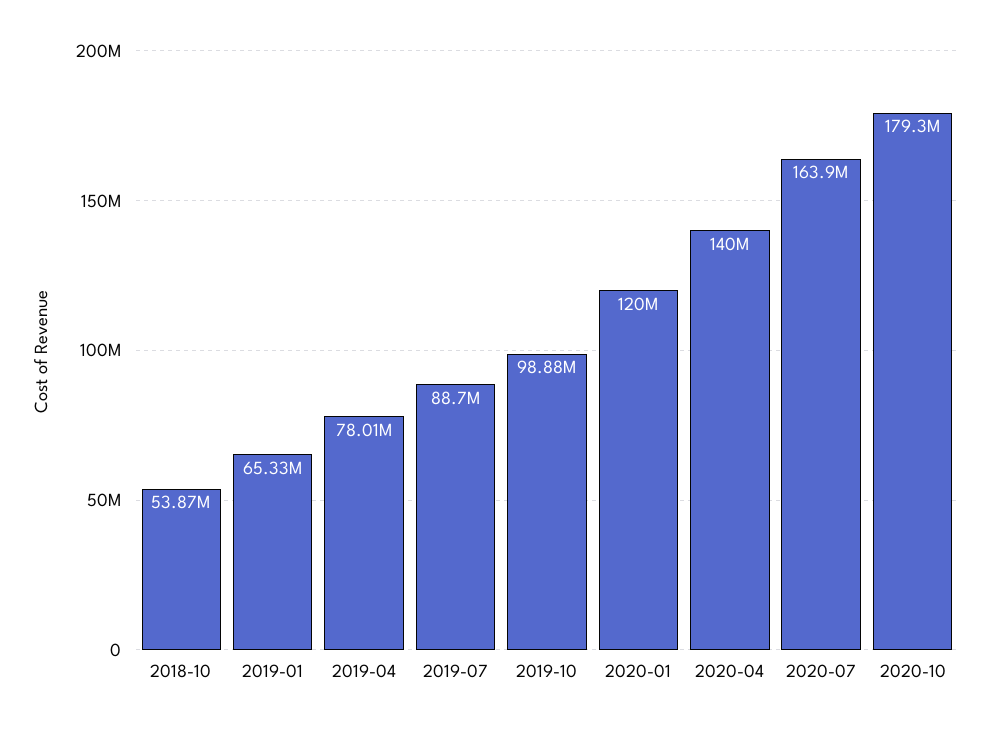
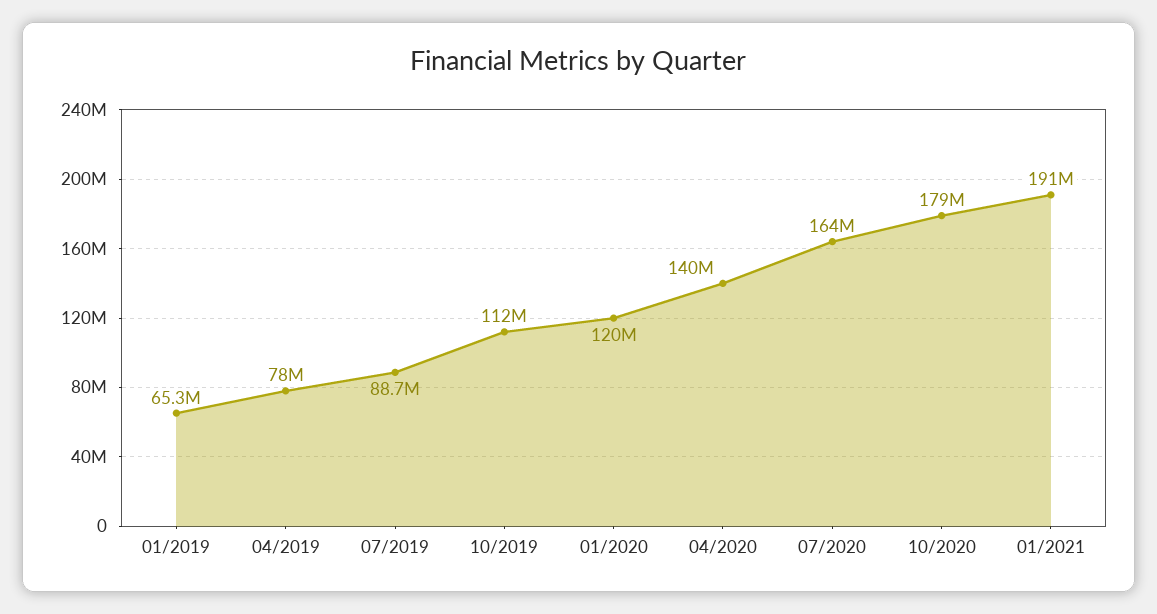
2018-10: 53870000 -> none
2019-10: 98880000 -> 112000000
01/2021: none -> 191000000

